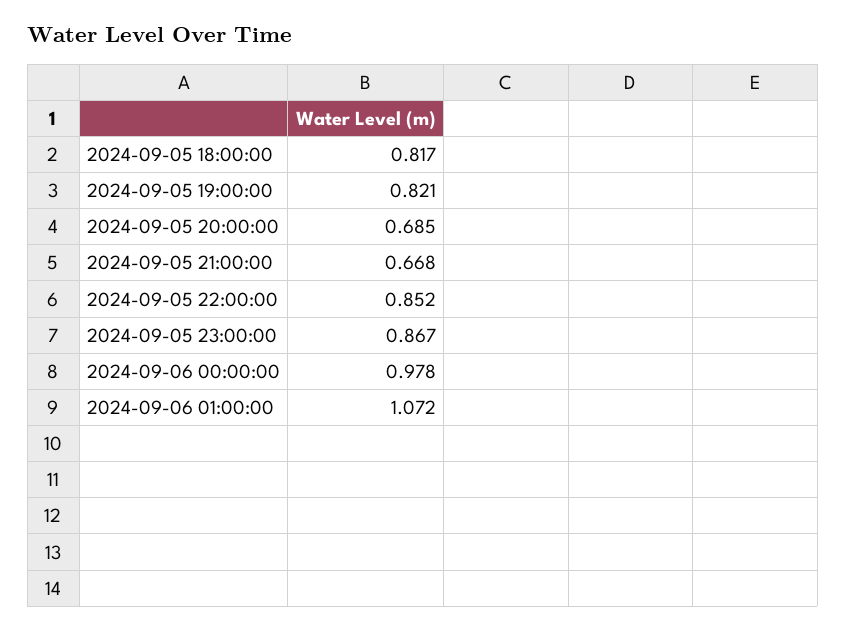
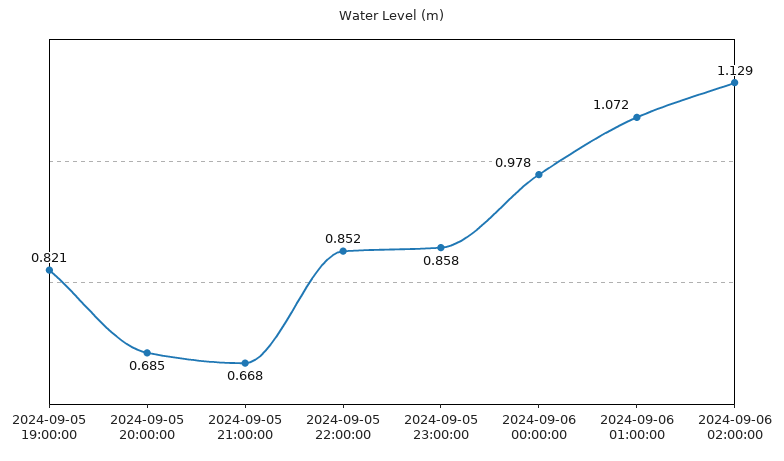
2024-09-05 18:00:00: 0.817 -> none
2024-09-05 23:00:00: 0.867 -> 0.858
2024-09-06 02:00:00: none -> 1.129

